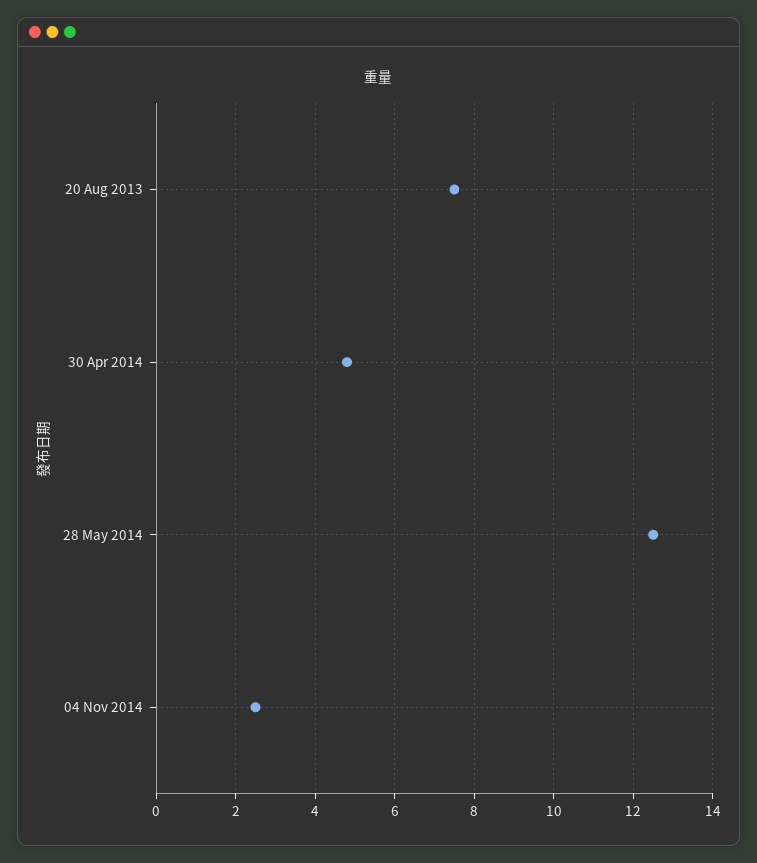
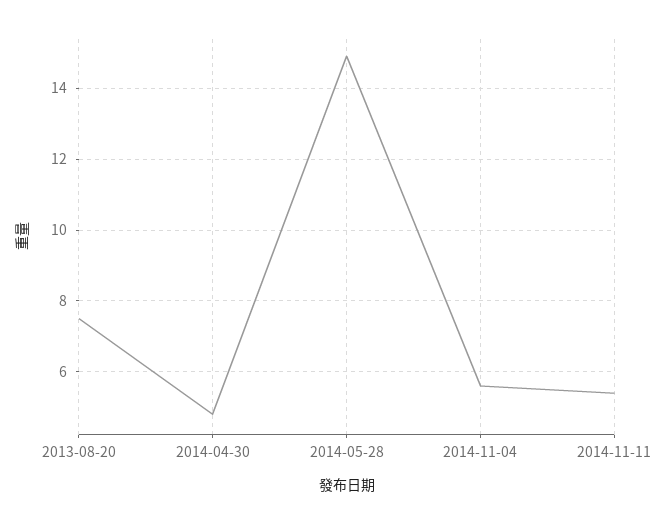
28 May 2014: 12.5 -> 15
04 Nov 2014: 2.5 -> 5.5
2014-11-11: none -> 5.5

